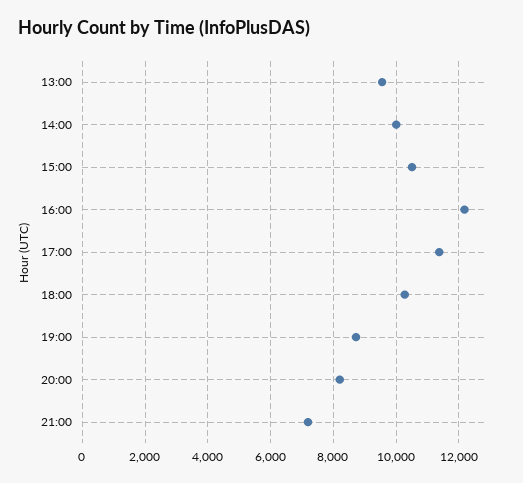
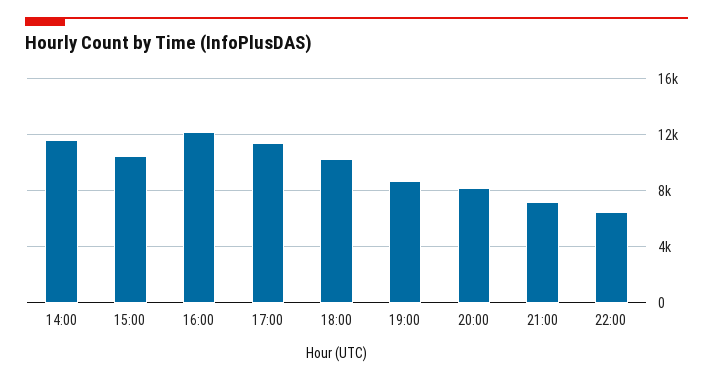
13:00: 9600 -> none
14:00: 10000 -> 11500
22:00: none -> 6500

